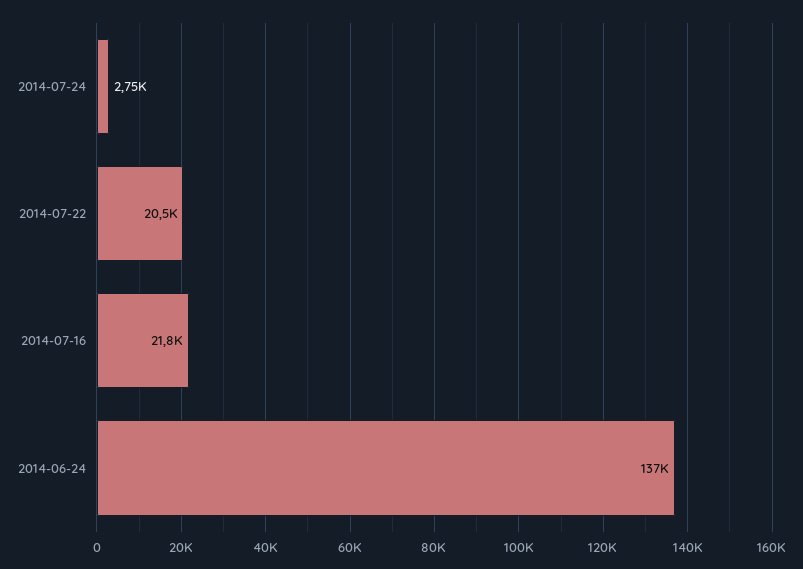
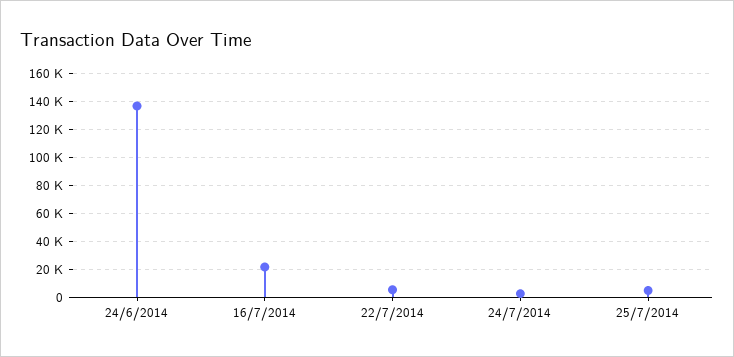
2014-07-22: 20500 -> 5000
25/7/2014: none -> 5000

